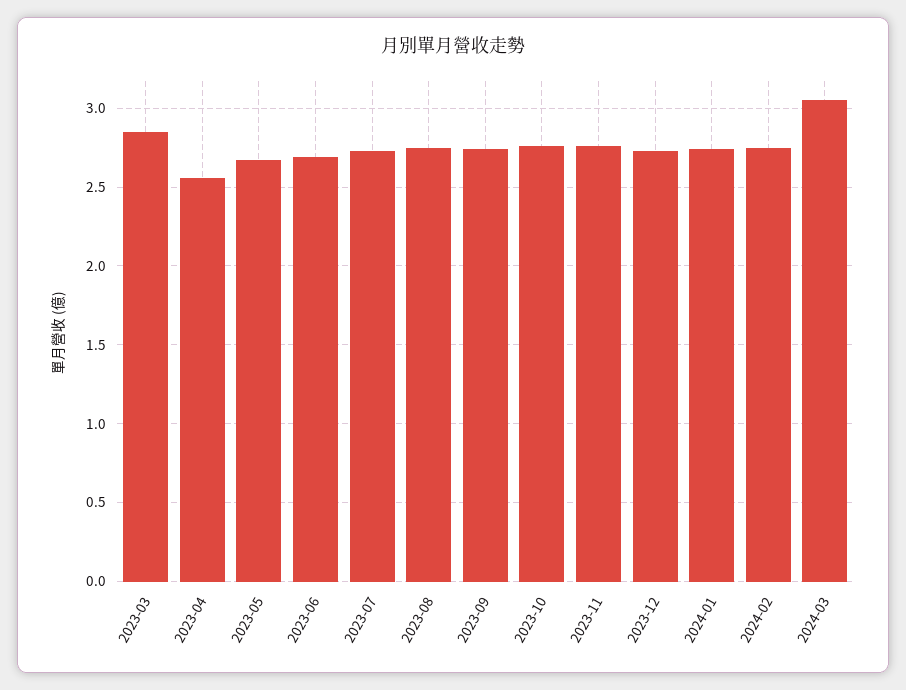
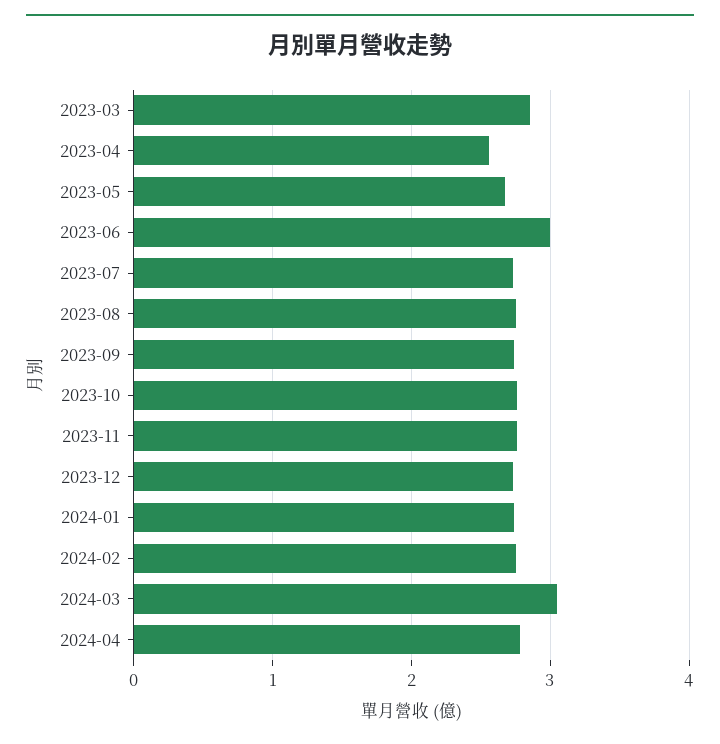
2023-06: 2.7 -> 3
2024-04: none -> 2.8

